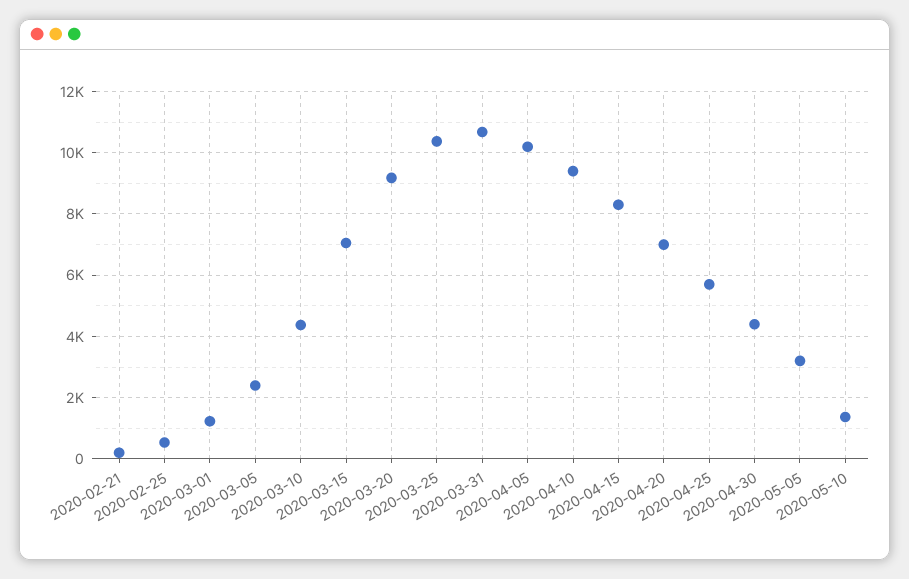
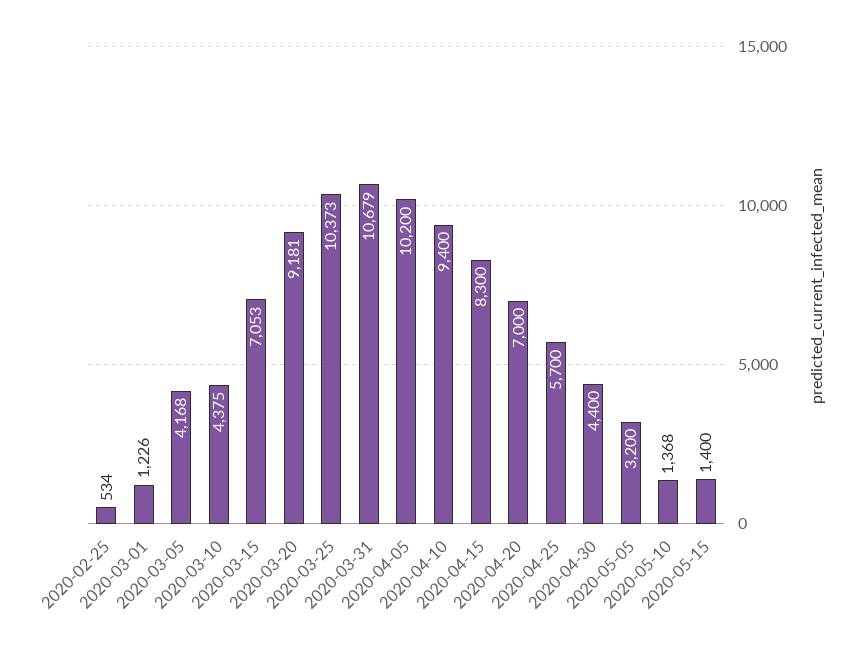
2020-02-21: 200 -> none
2020-03-05: 2400 -> 4168
2020-05-15: none -> 1400

